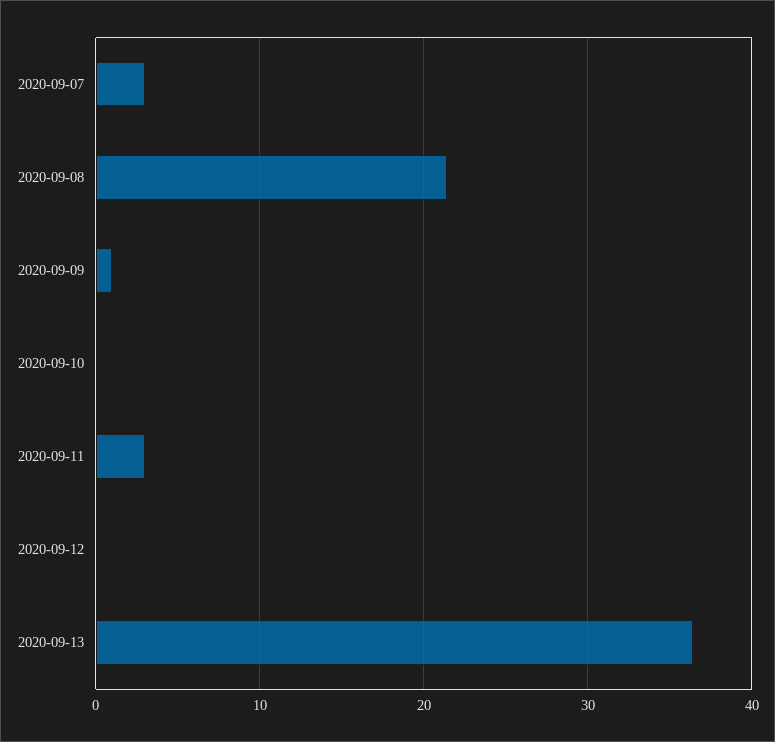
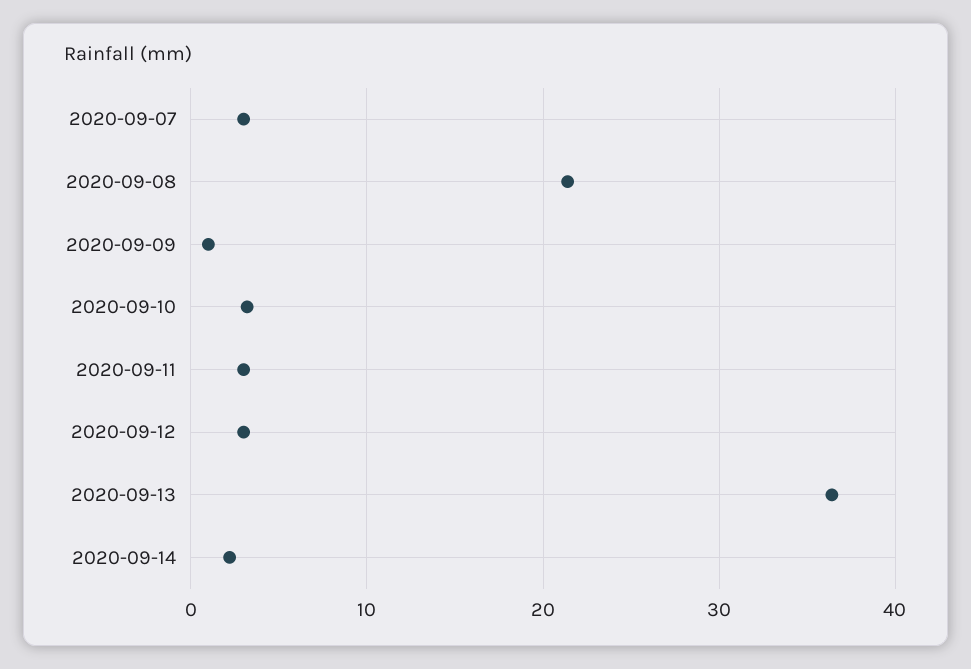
2020-09-10: 0 -> 3
2020-09-12: 0 -> 3
2020-09-14: none -> 2

